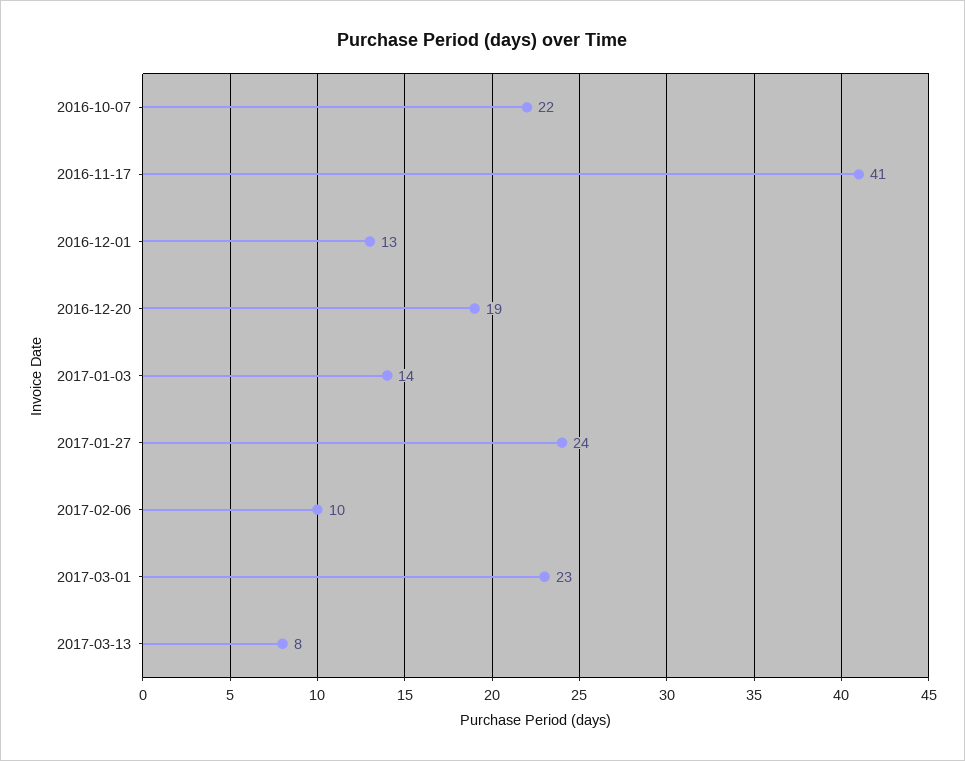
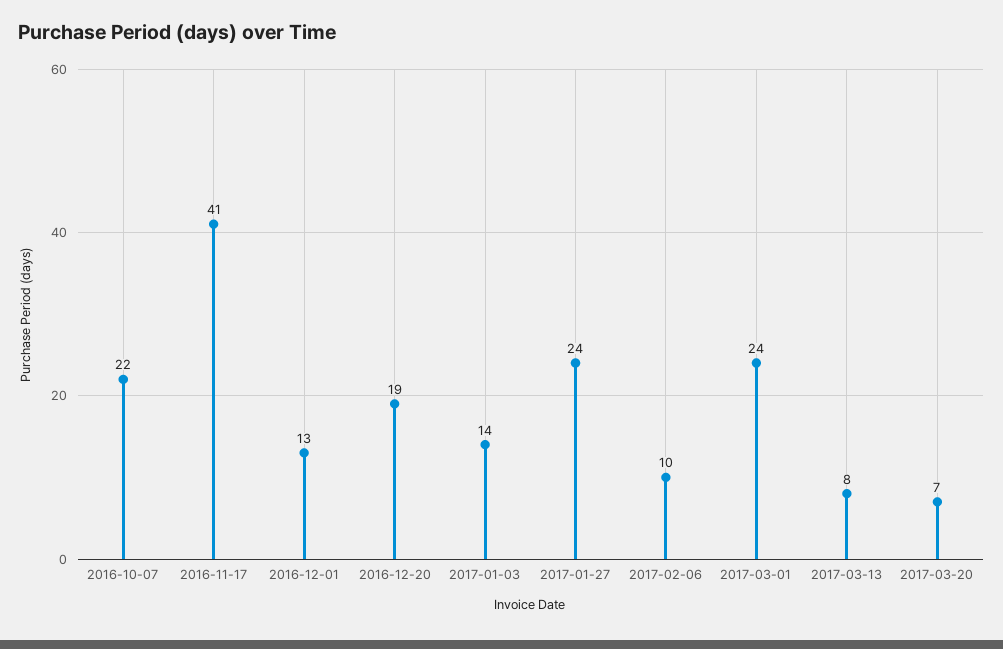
2017-03-01: 23 -> 24
2017-03-20: none -> 7

